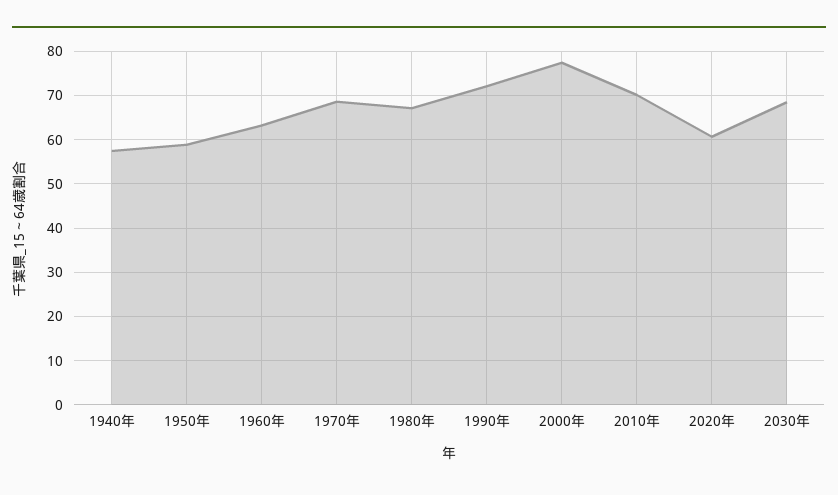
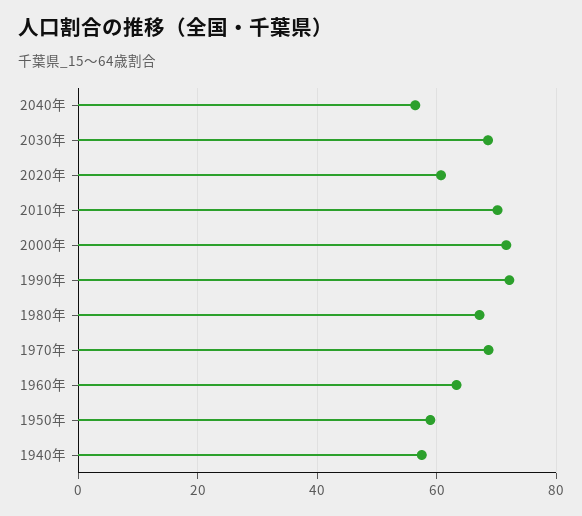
2000年: 78 -> 72
2040年: none -> 56

